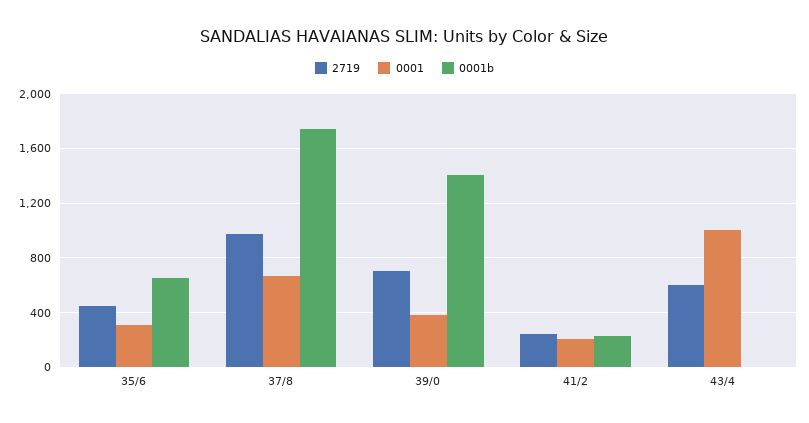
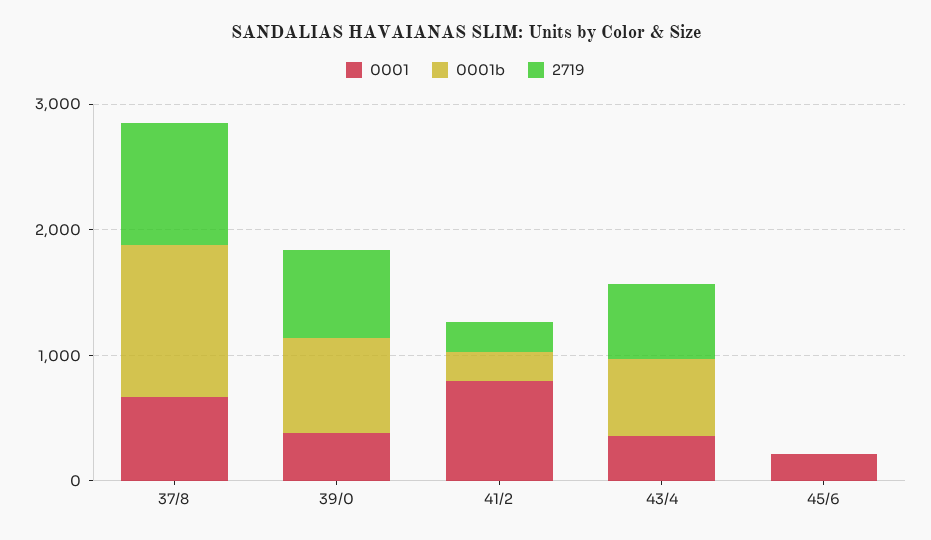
2719, 35/6: 450 -> none
0001, 35/6: 300 -> none
0001b, 35/6: 650 -> none
0001b, 37/8: 1750 -> 1200
0001b, 39/0: 1400 -> 800
0001, 41/2: 200 -> 800
0001, 43/4: 1000 -> 400
0001b, 43/4: 0 -> 600
0001, 45/6: none -> 200
0001b, 45/6: none -> 0
2719, 45/6: none -> 0

